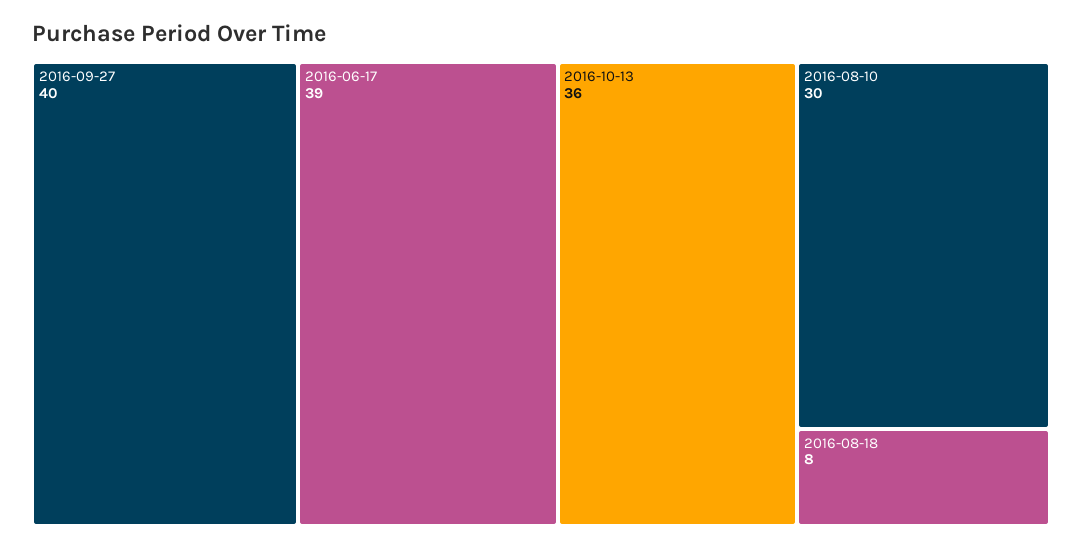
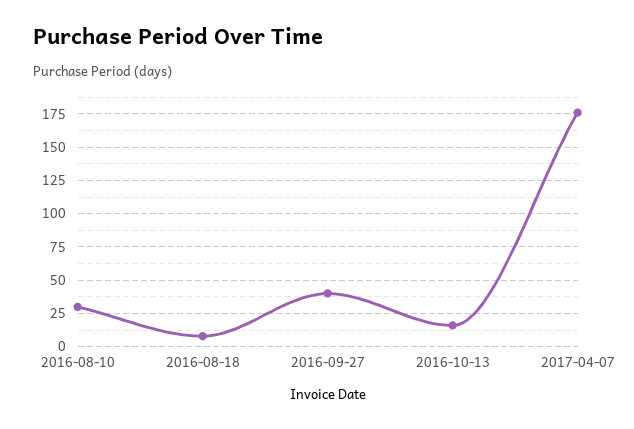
2016-06-17: 39 -> none
2016-10-13: 36 -> 15
2017-04-07: none -> 175

